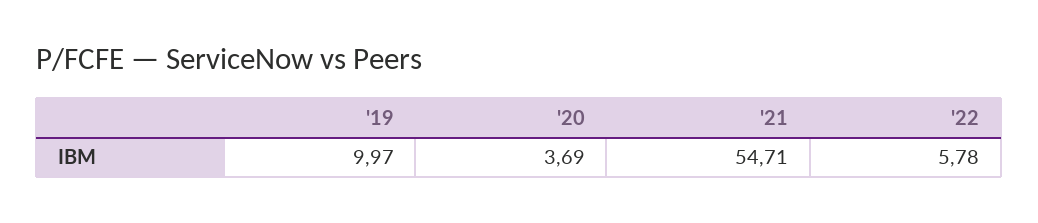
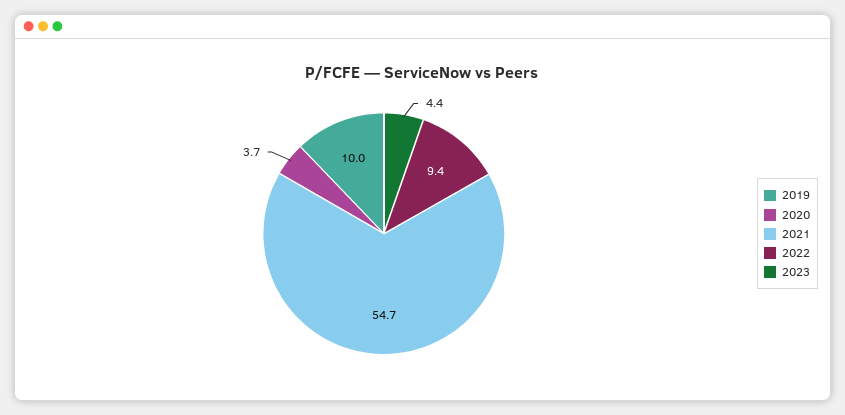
'22: 5.78 -> 9.4
2023: none -> 4.4

